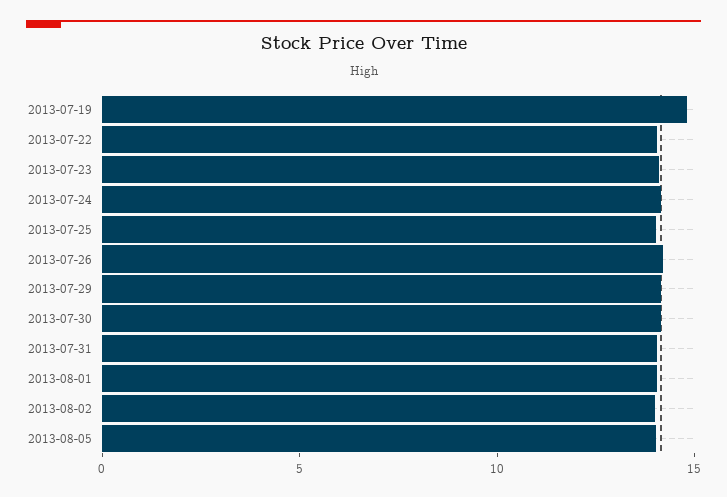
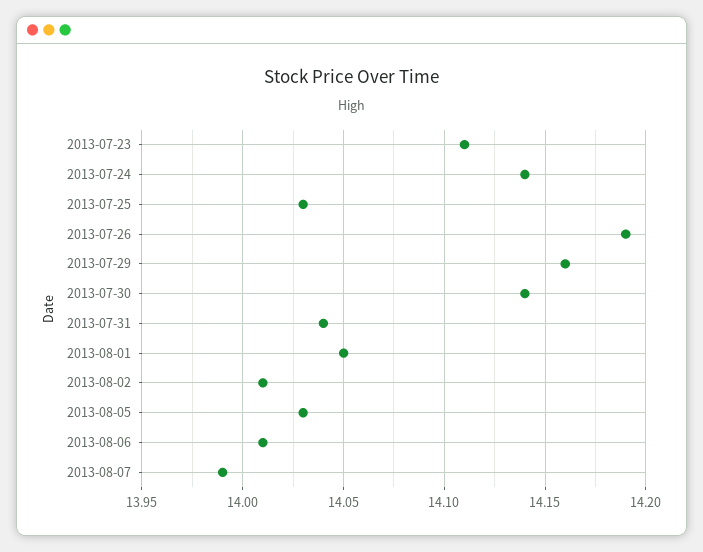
2013-07-19: 15 -> none
2013-07-22: 14 -> none
2013-08-06: none -> 14.01
2013-08-07: none -> 13.99

